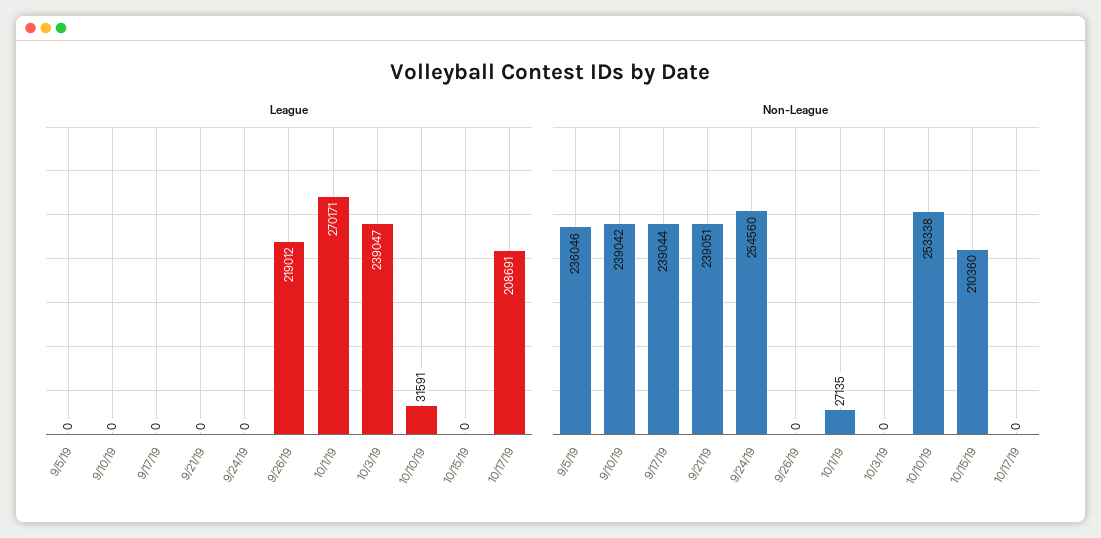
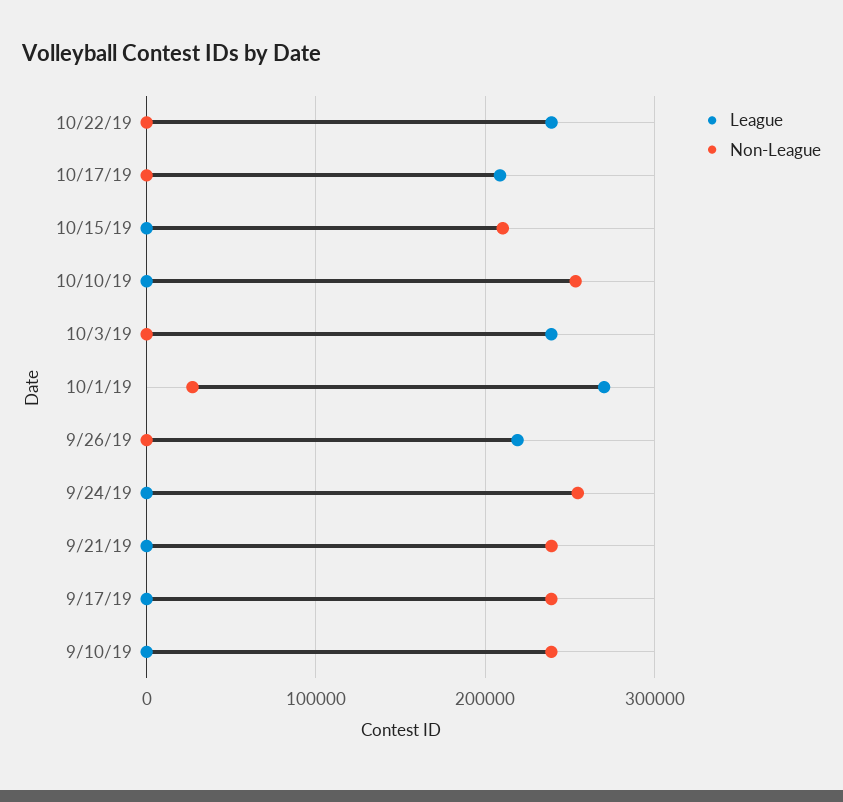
League, 9/5/19: 0 -> none
League, 10/10/19: 31591 -> 0
Non-League, 9/5/19: 236046 -> none
League, 10/22/19: none -> 240000
Non-League, 10/22/19: none -> 0

